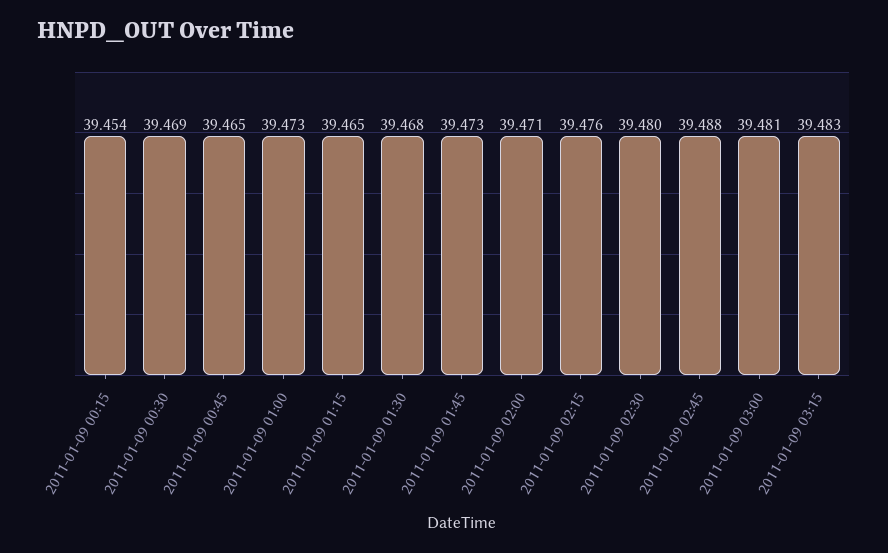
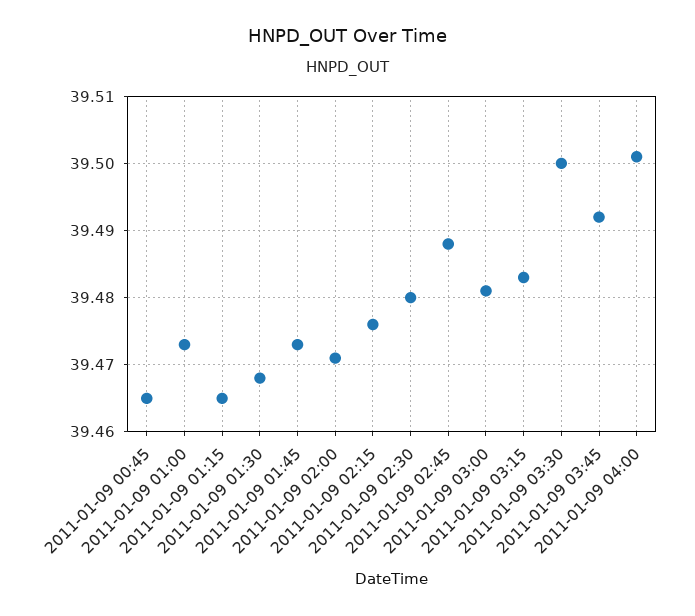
2011-01-09 00:15: 39.454 -> none
2011-01-09 00:30: 39.469 -> none
2011-01-09 03:30: none -> 39.5
2011-01-09 03:45: none -> 39.492
2011-01-09 04:00: none -> 39.501

